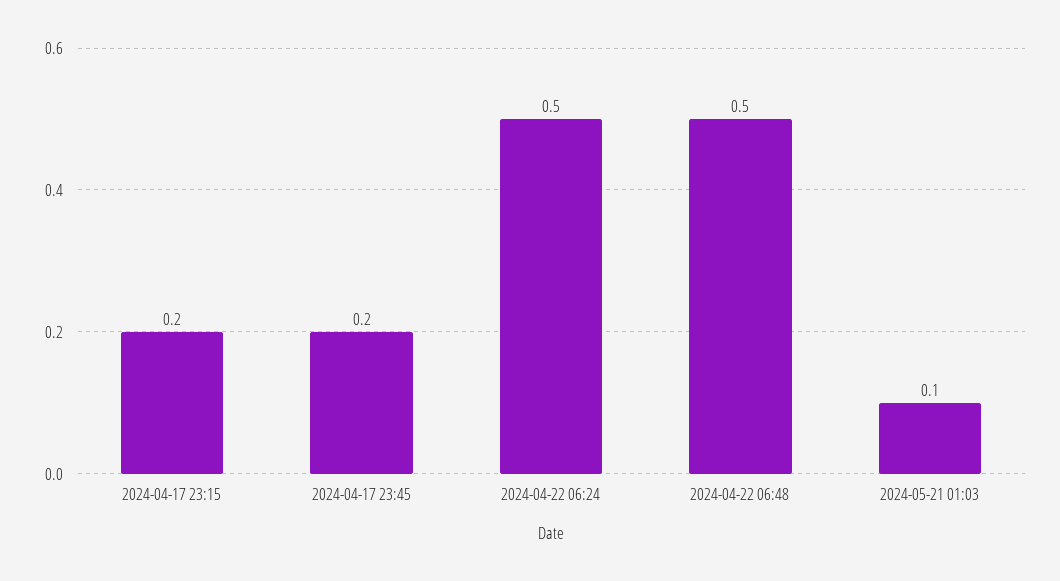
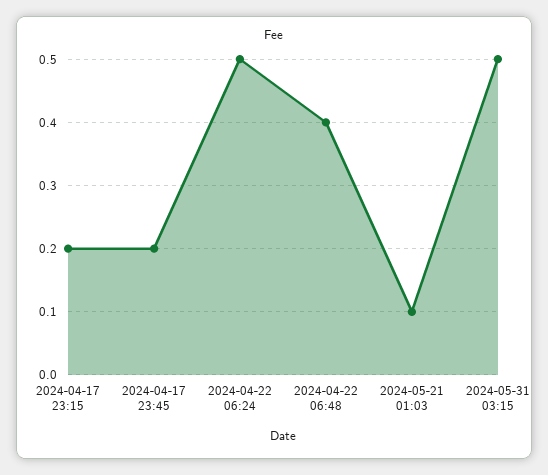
2024-04-22 06:48: 0.5 -> 0.4
2024-05-31 03:15: none -> 0.5

